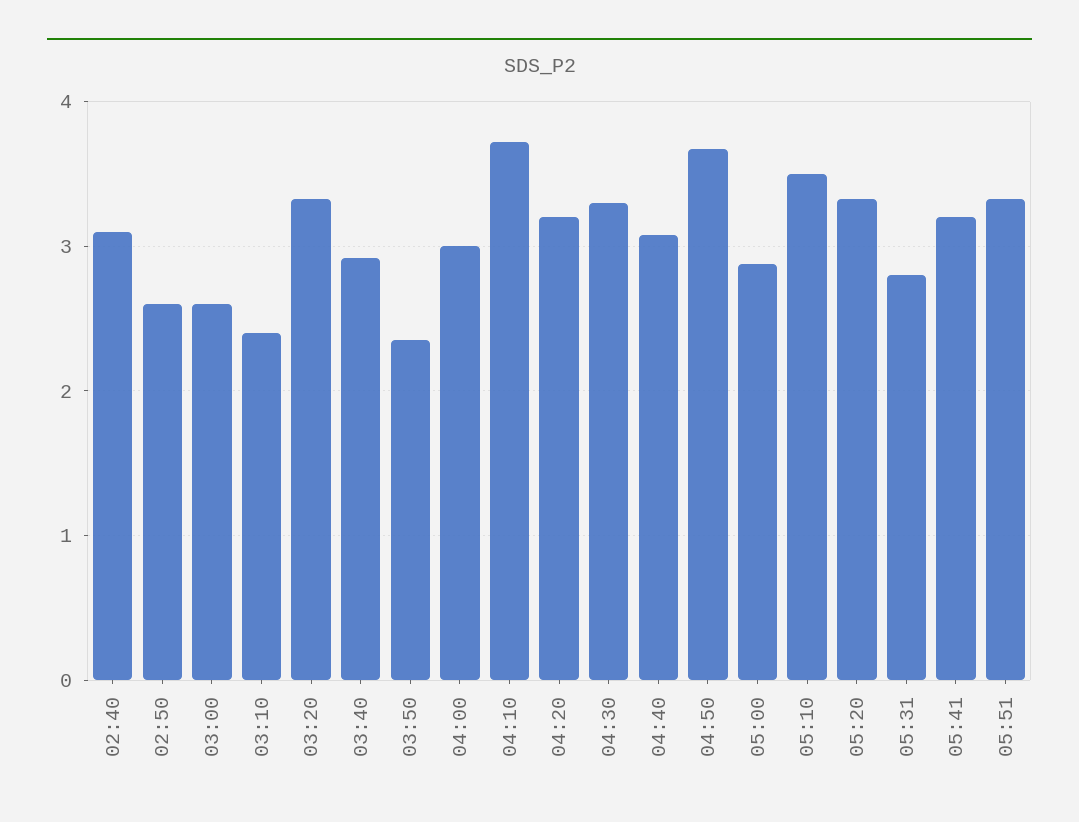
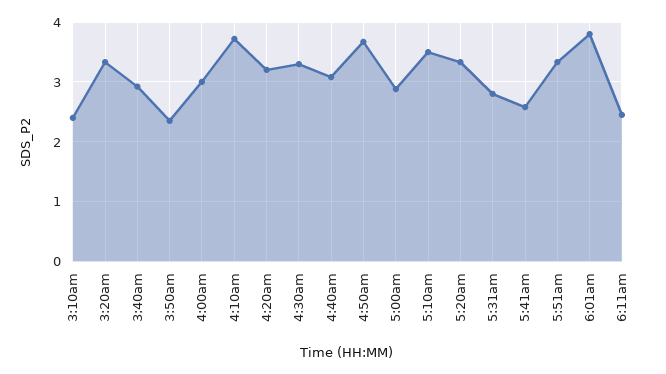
02:40: 3.1 -> none
02:50: 2.6 -> none
03:00: 2.6 -> none
05:41: 3.2 -> 2.6
6:01am: none -> 3.8
6:11am: none -> 2.4

